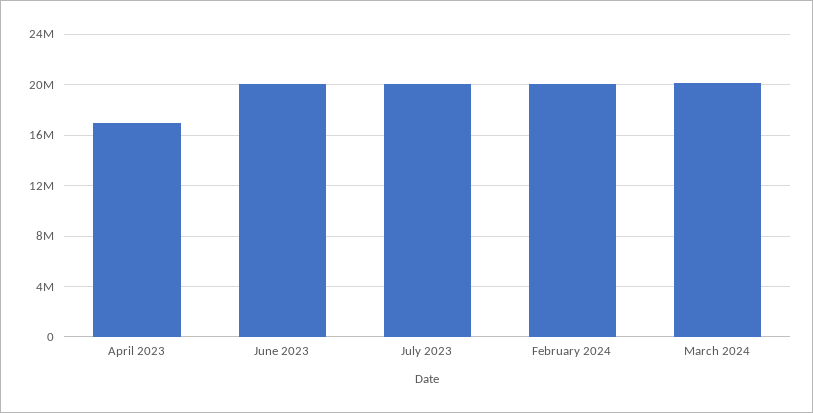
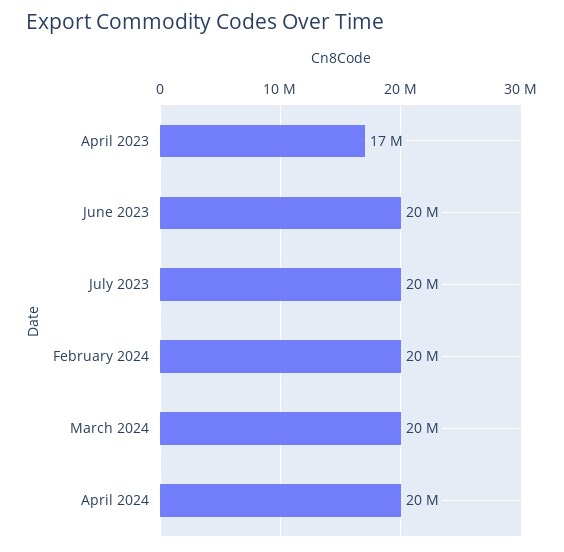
April 2024: none -> 20000000

